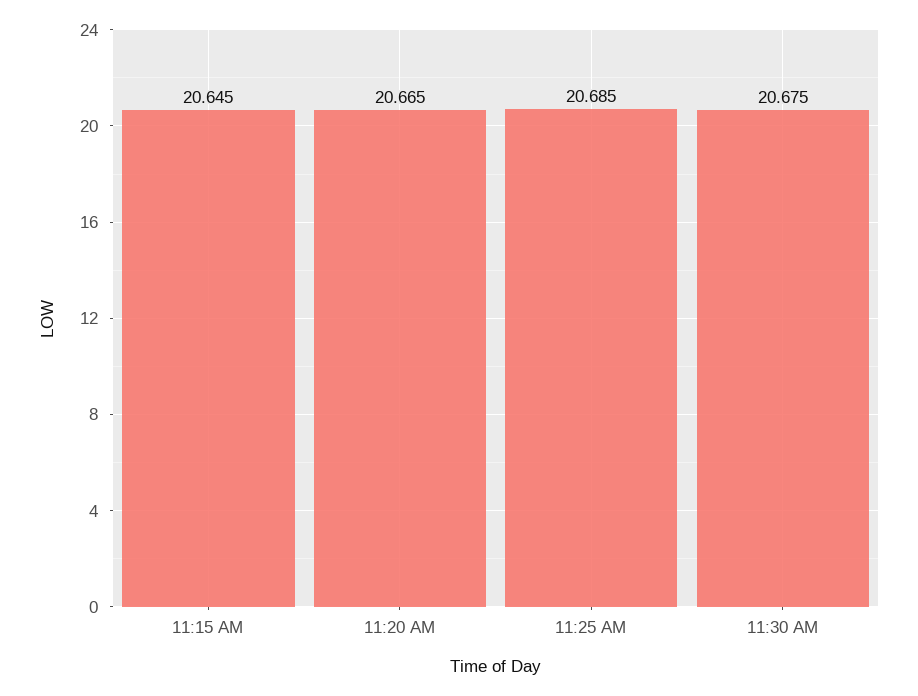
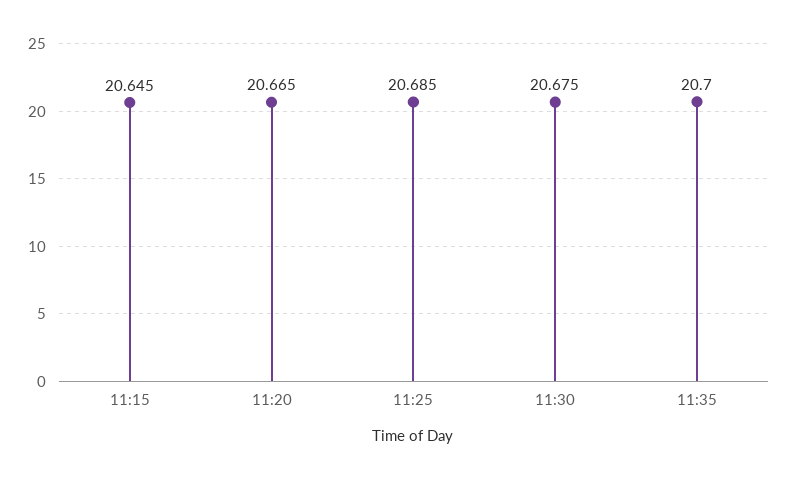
11:35: none -> 20.7

